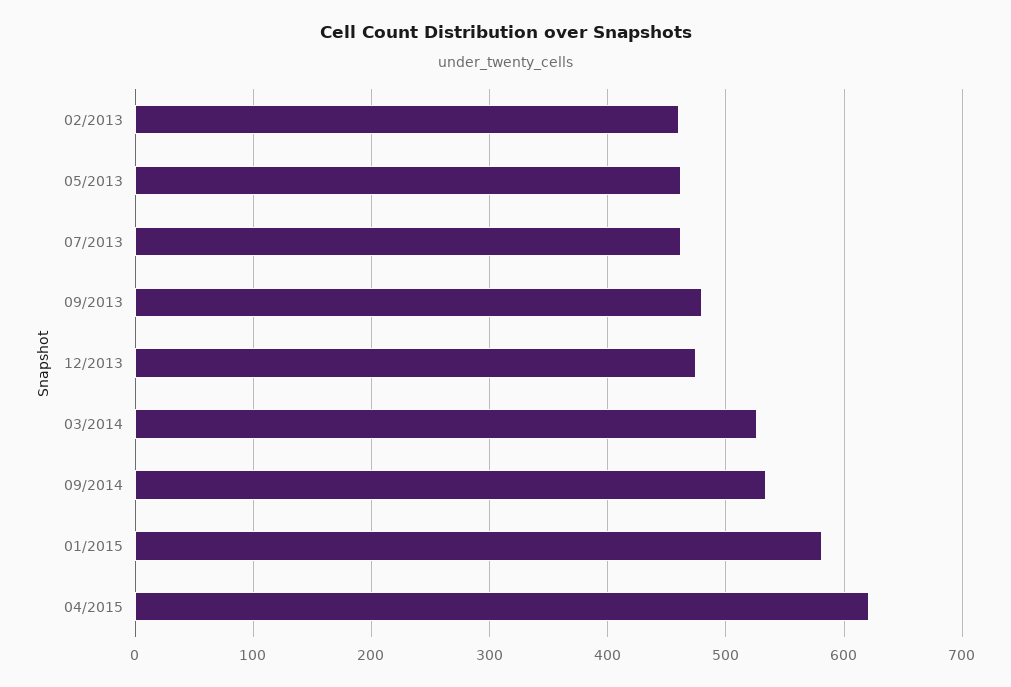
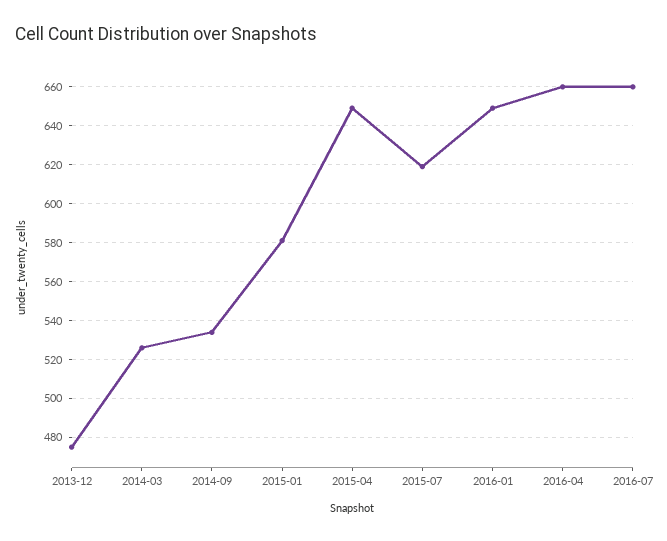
02/2013: 460 -> none
05/2013: 460 -> none
07/2013: 460 -> none
09/2013: 480 -> none
04/2015: 620 -> 650
2015-07: none -> 620
2016-01: none -> 650
2016-04: none -> 660
2016-07: none -> 660

